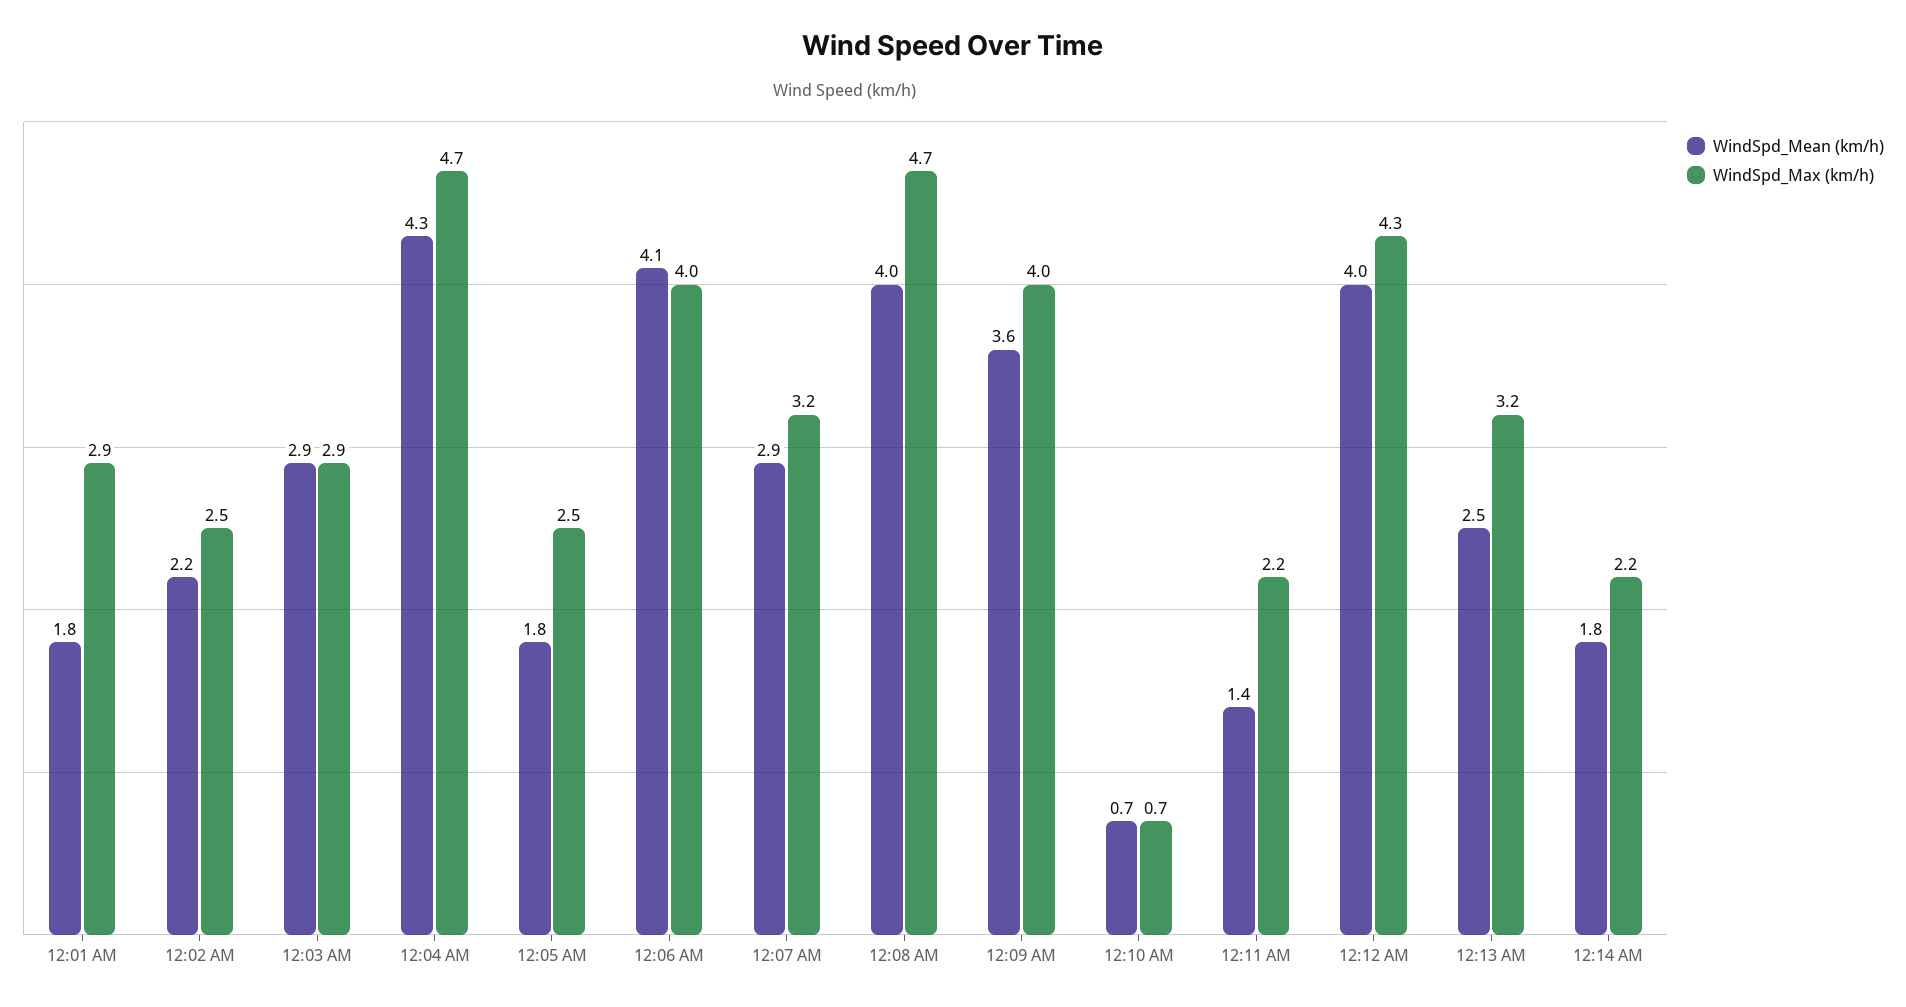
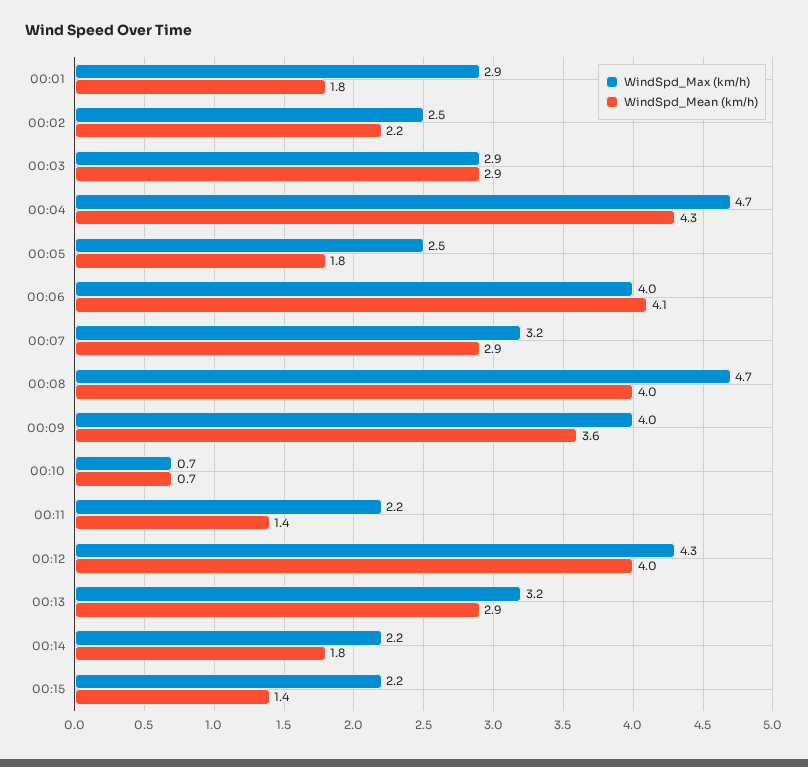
WindSpd_Mean (km/h), 12:13 AM: 2.5 -> 2.9
WindSpd_Max (km/h), 00:15: none -> 2.2
WindSpd_Mean (km/h), 00:15: none -> 1.4

